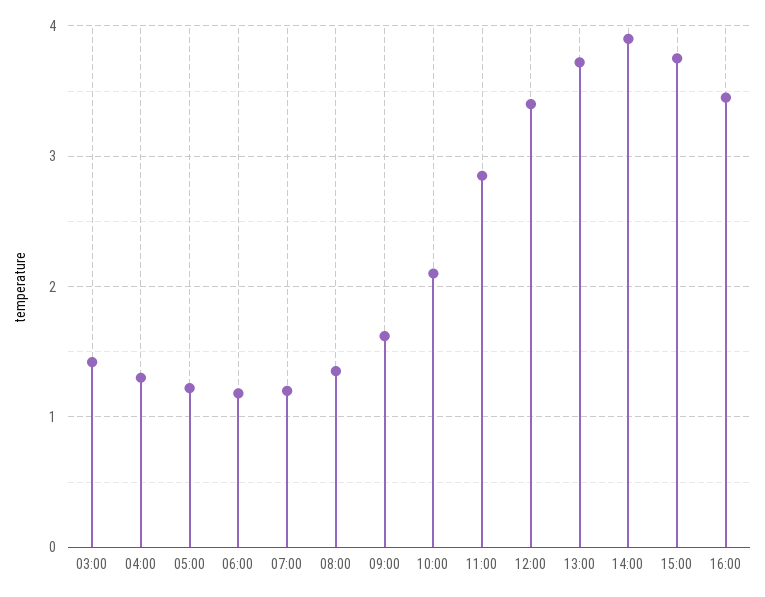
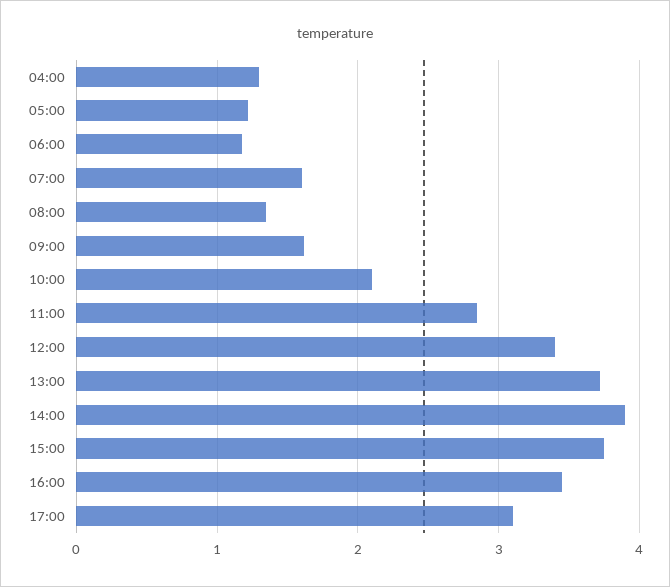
03:00: 1.4 -> none
07:00: 1.2 -> 1.6
17:00: none -> 3.1

